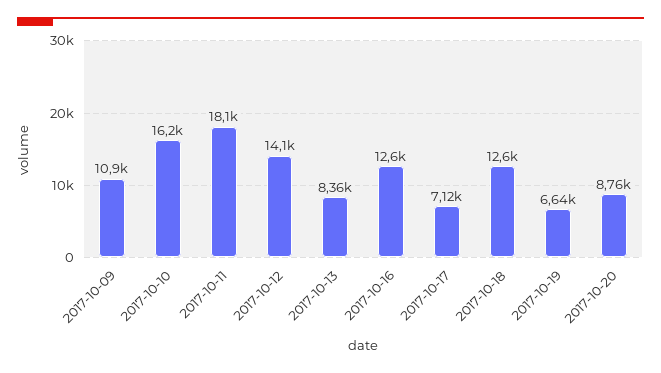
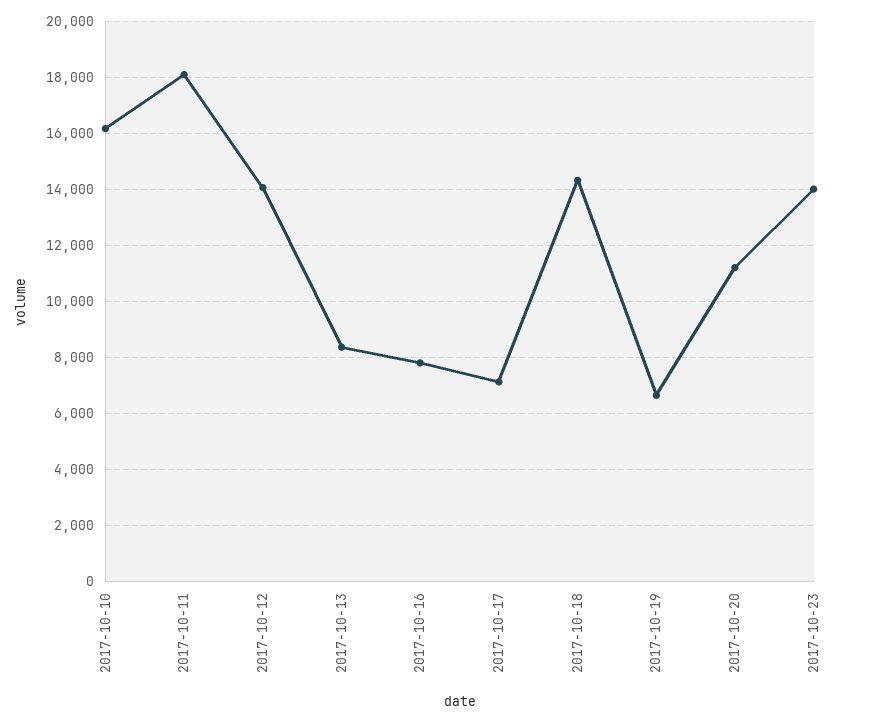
2017-10-09: 10900 -> none
2017-10-16: 12600 -> 7750
2017-10-18: 12600 -> 14250
2017-10-20: 8760 -> 11250
2017-10-23: none -> 14000

